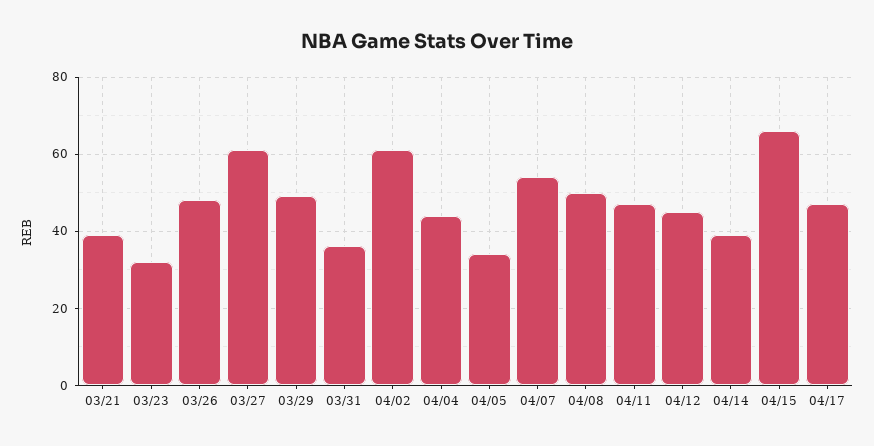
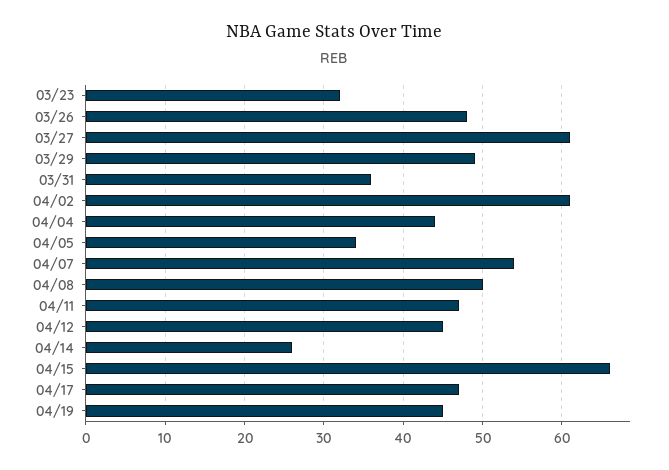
03/21: 40 -> none
04/14: 40 -> 26
04/19: none -> 45

